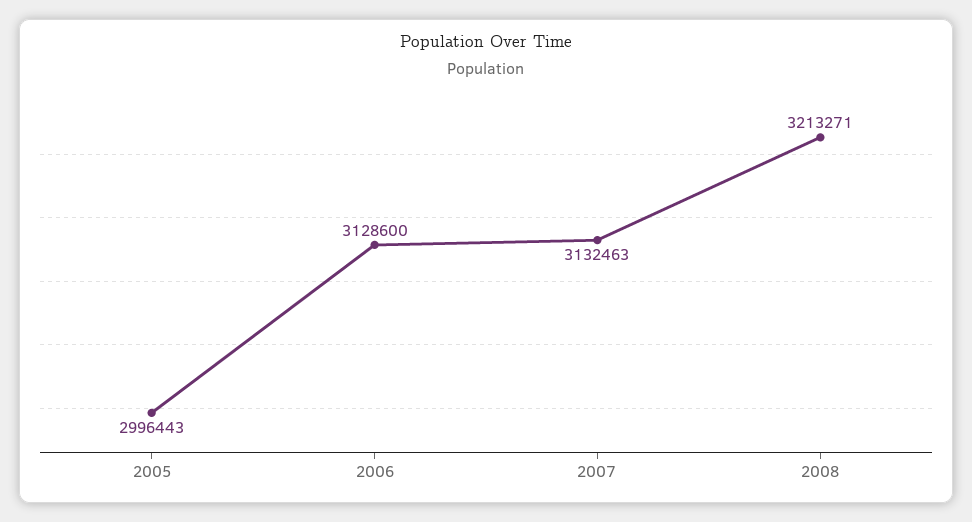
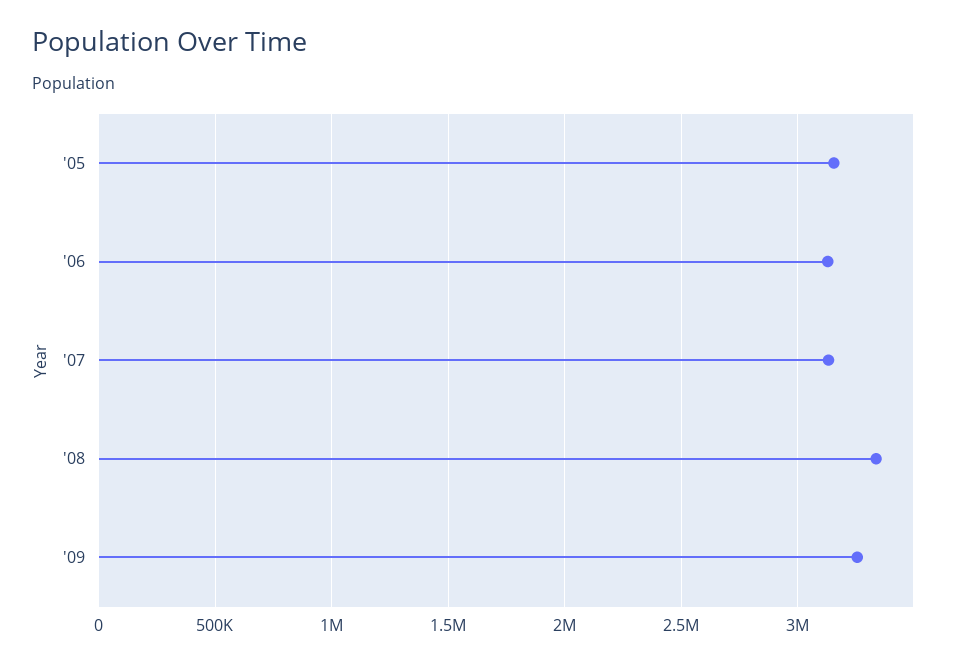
2005: 2996443 -> 3150000
2008: 3213271 -> 3350000
'09: none -> 3250000

